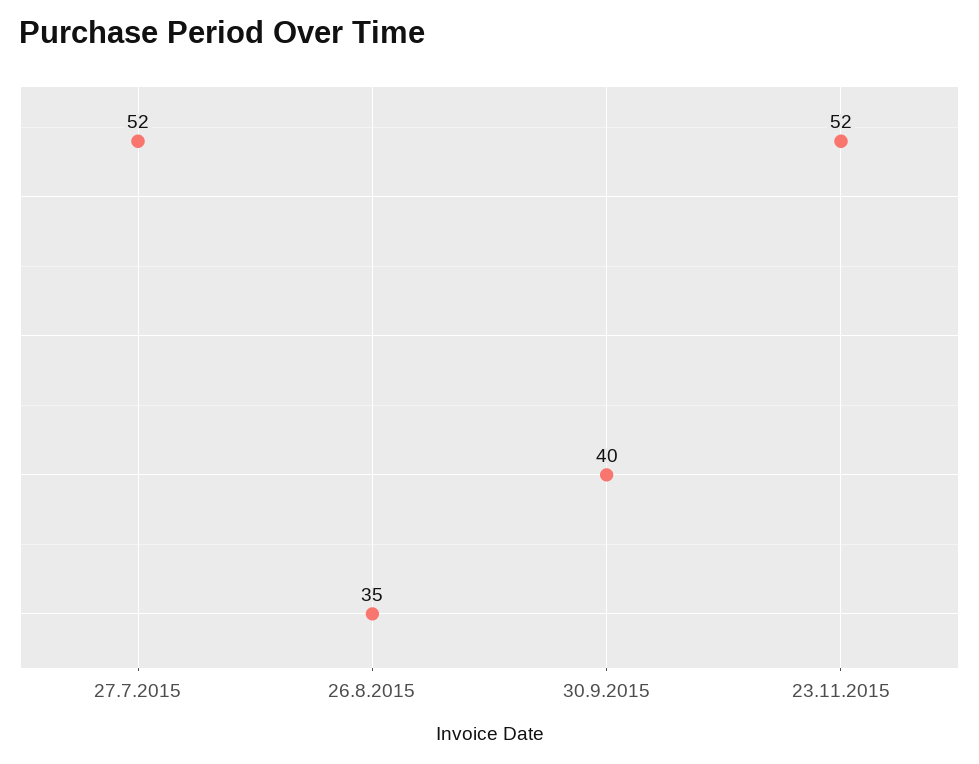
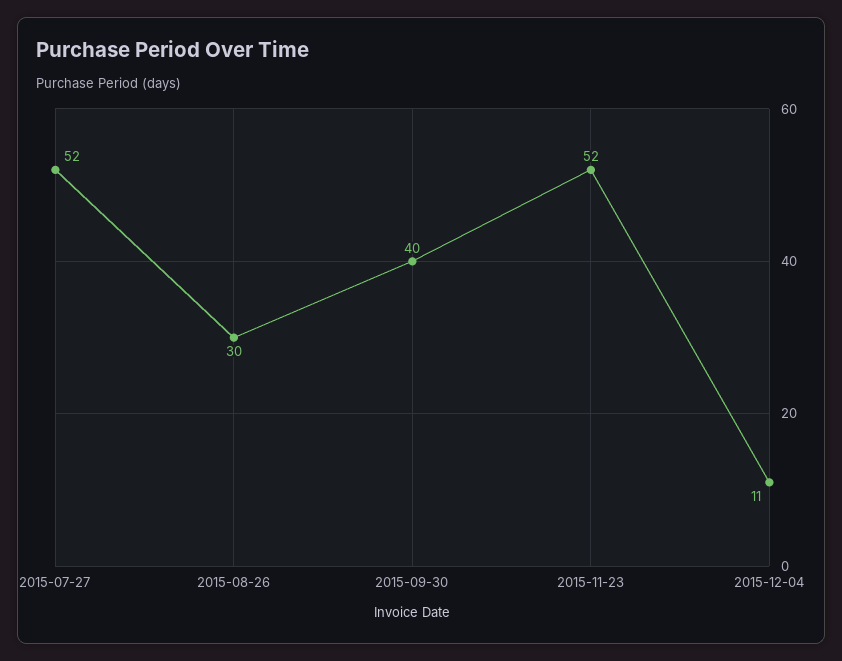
26.8.2015: 35 -> 30
2015-12-04: none -> 11

